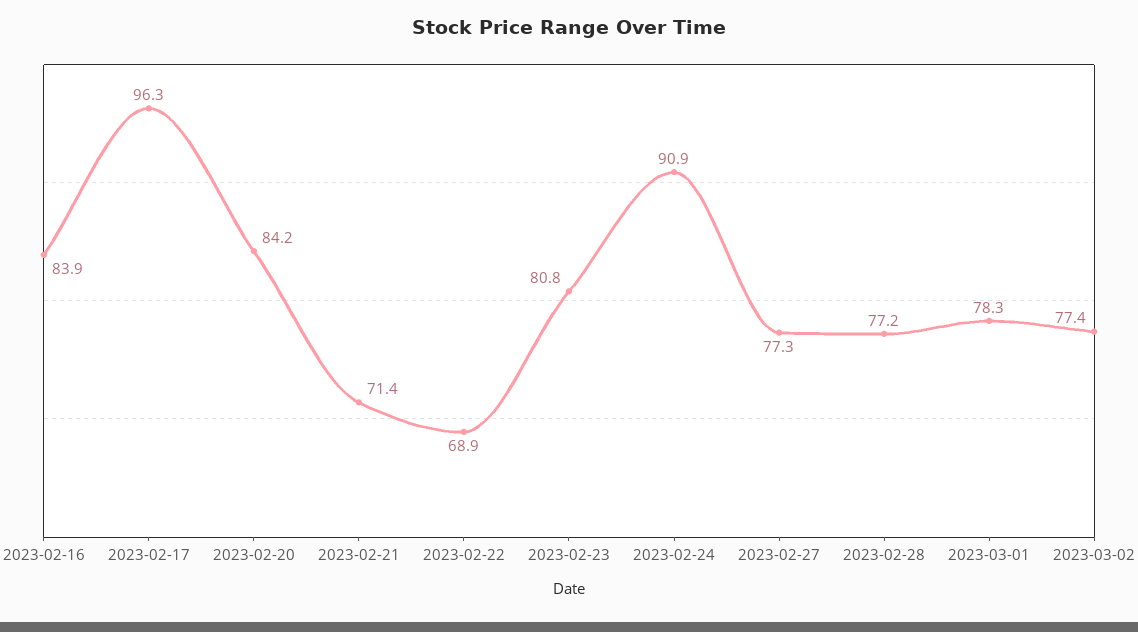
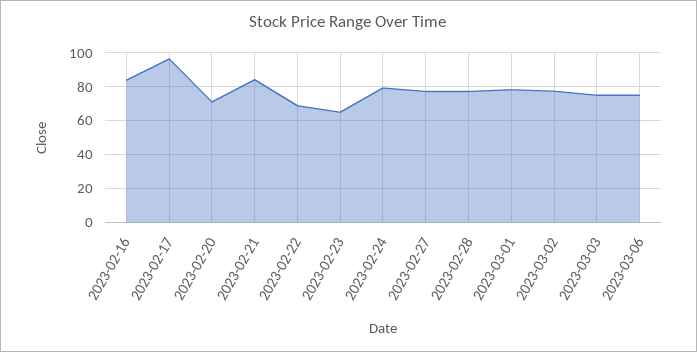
2023-02-20: 84.2 -> 70
2023-02-21: 71.4 -> 85
2023-02-23: 80.8 -> 65
2023-02-24: 90.9 -> 80
2023-03-03: none -> 75
2023-03-06: none -> 75

